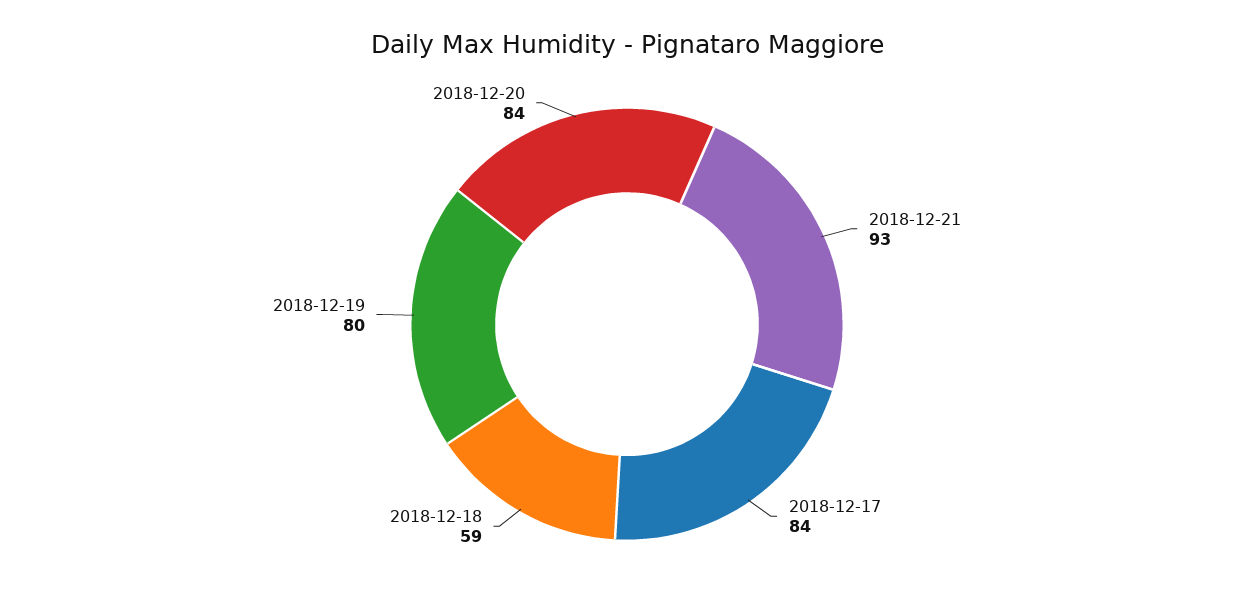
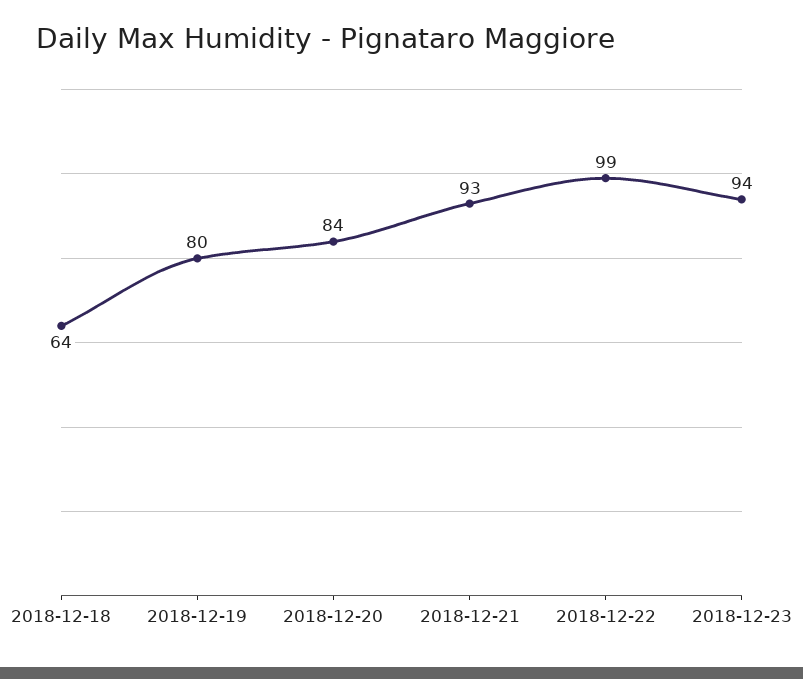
2018-12-17: 84 -> none
2018-12-18: 59 -> 64
2018-12-22: none -> 99
2018-12-23: none -> 94

